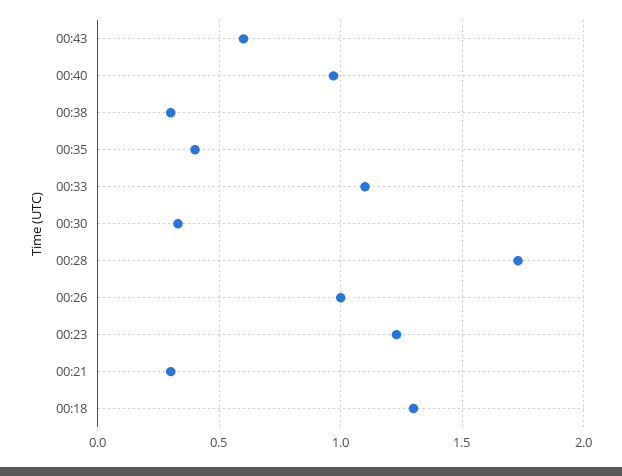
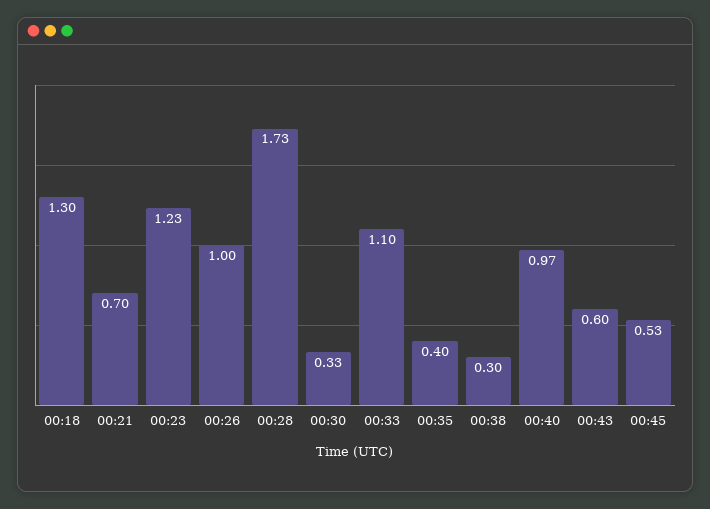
00:21: 0.3 -> 0.7
00:45: none -> 0.53

